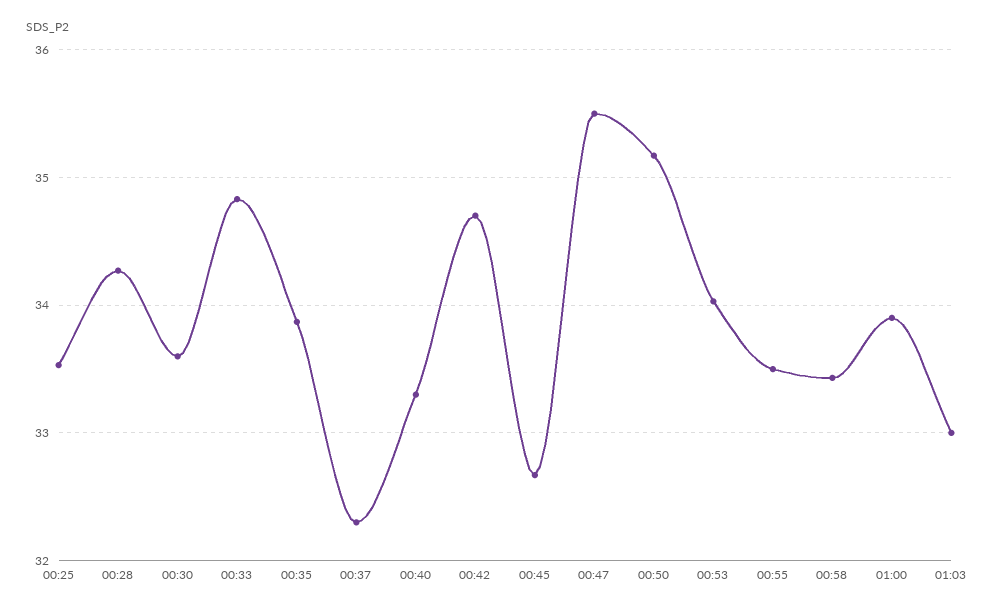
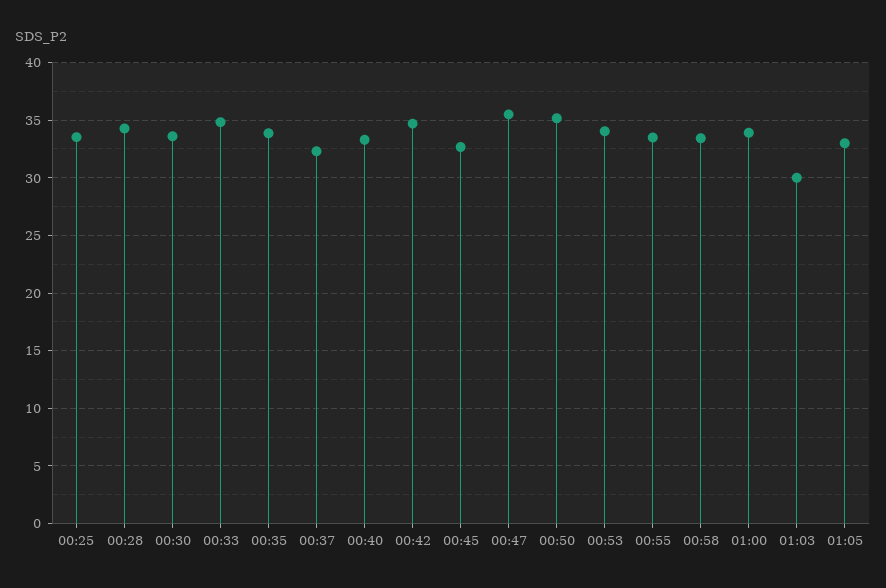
01:03: 33 -> 30
01:05: none -> 33

